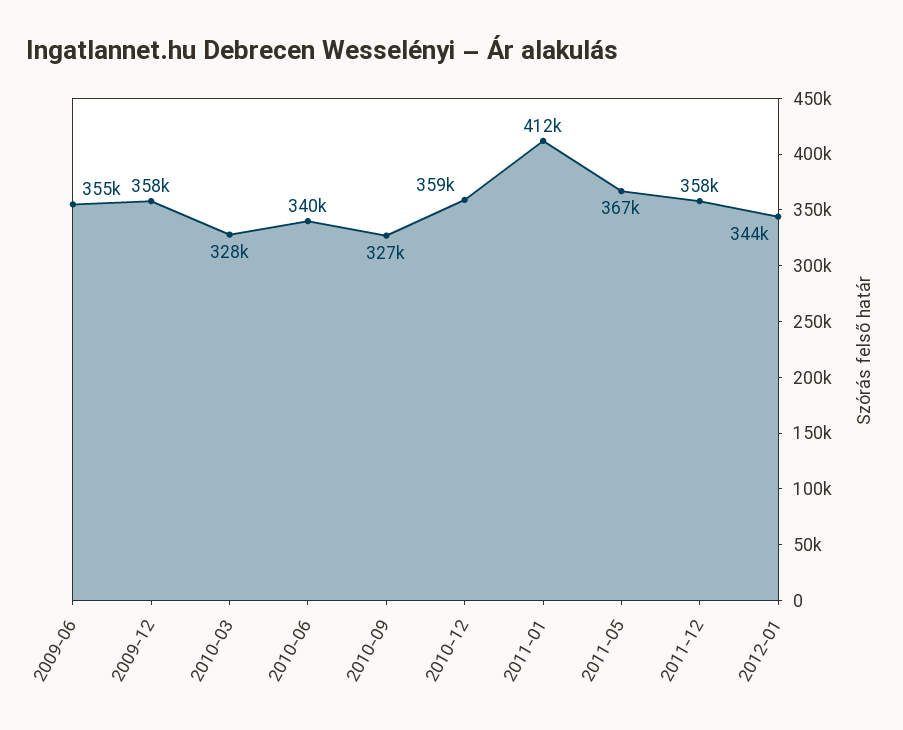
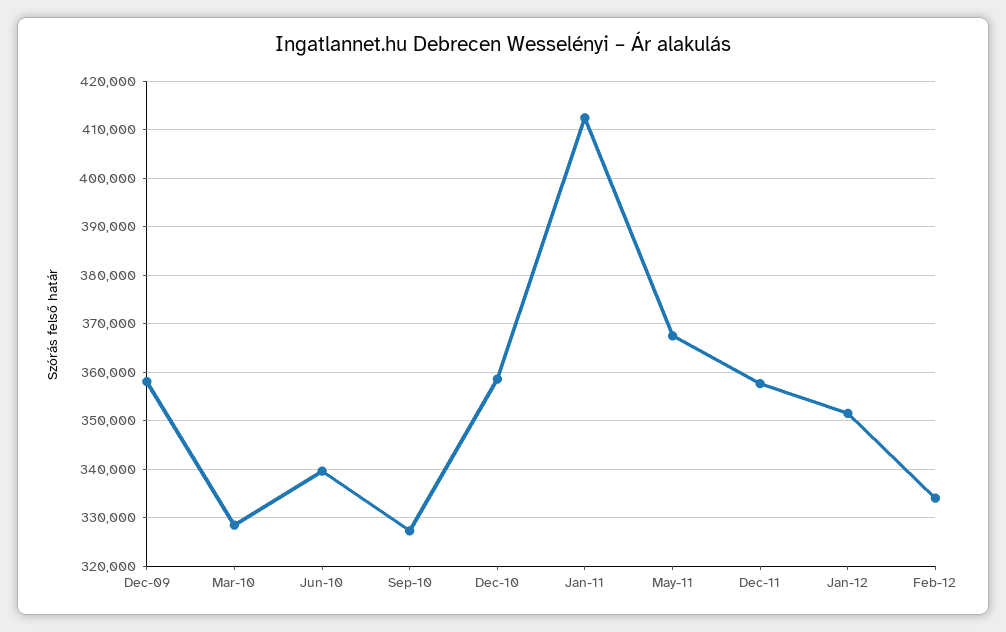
2009-06: 355000 -> none
2012-01: 344000 -> 352000
Feb-12: none -> 334000

